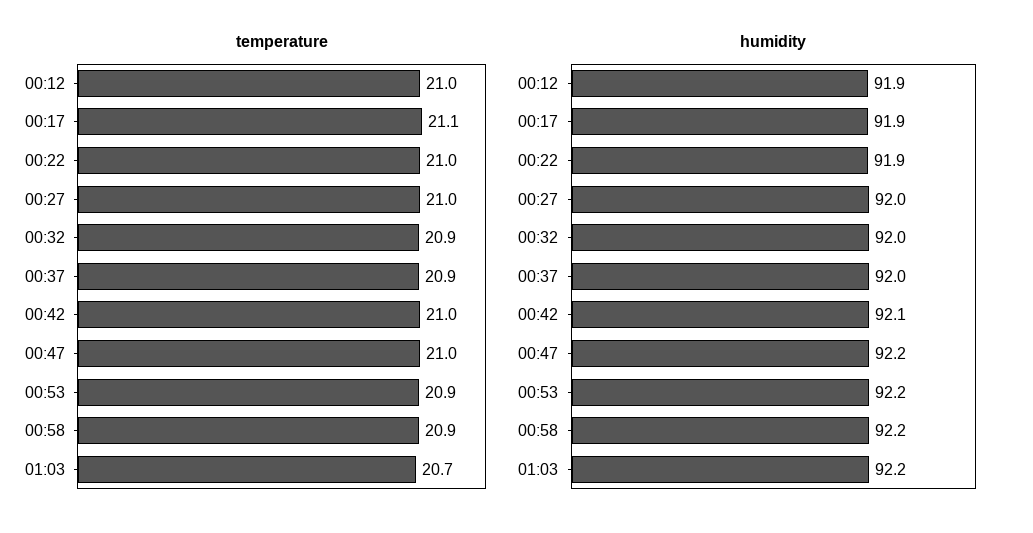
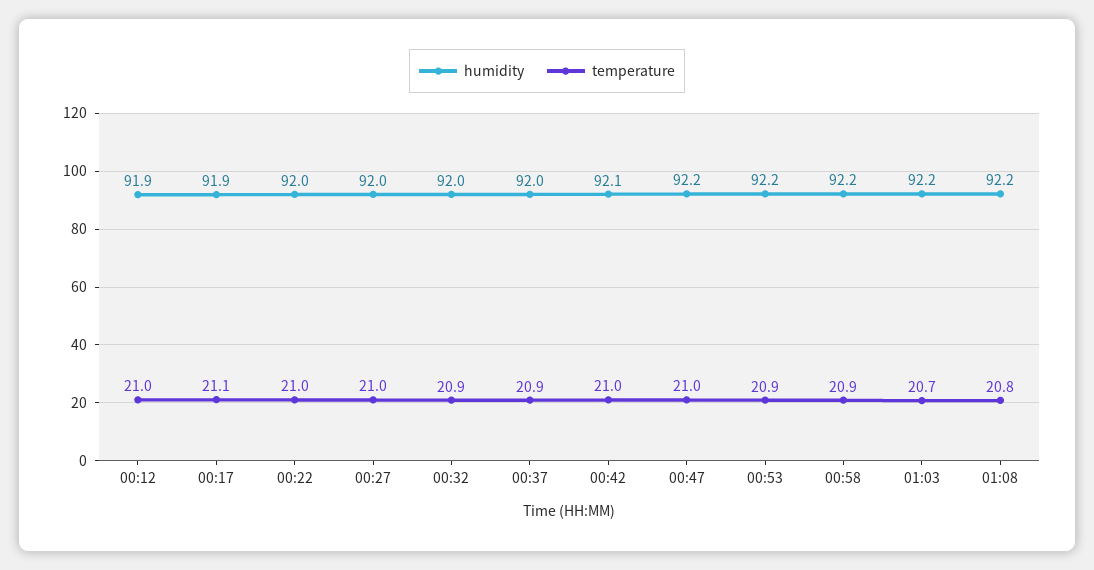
humidity, 00:22: 91.9 -> 92
humidity, 01:08: none -> 92.2
temperature, 01:08: none -> 20.8

